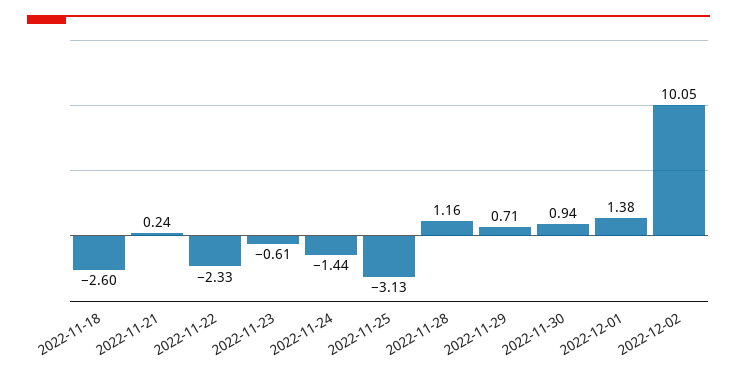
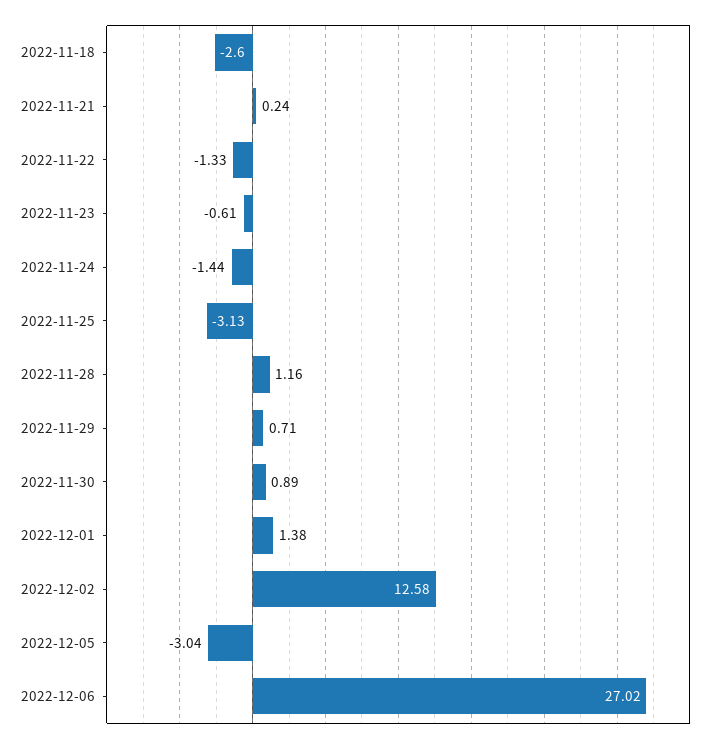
2022-11-22: -2.33 -> -1.33
2022-11-30: 0.94 -> 0.89
2022-12-02: 10.05 -> 12.58
2022-12-05: none -> -3.04
2022-12-06: none -> 27.02

